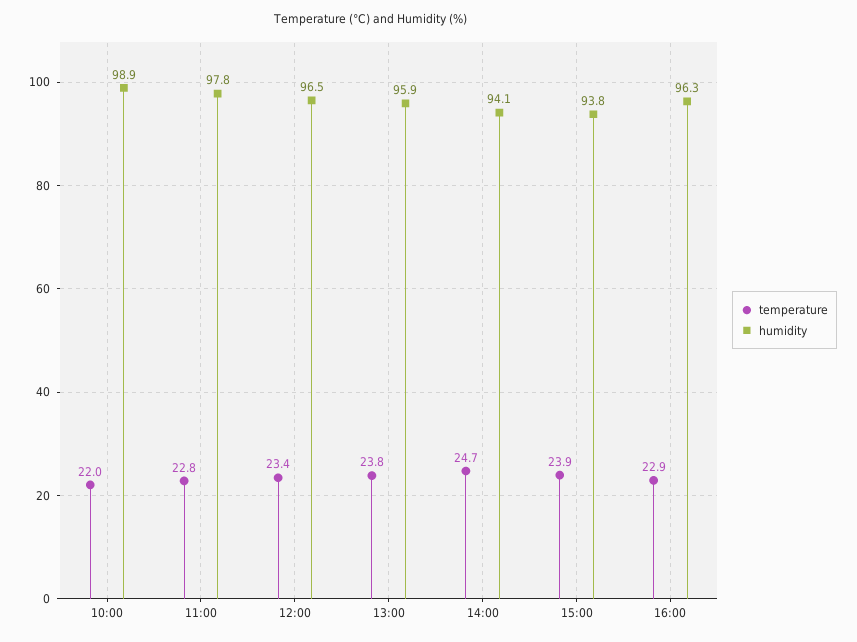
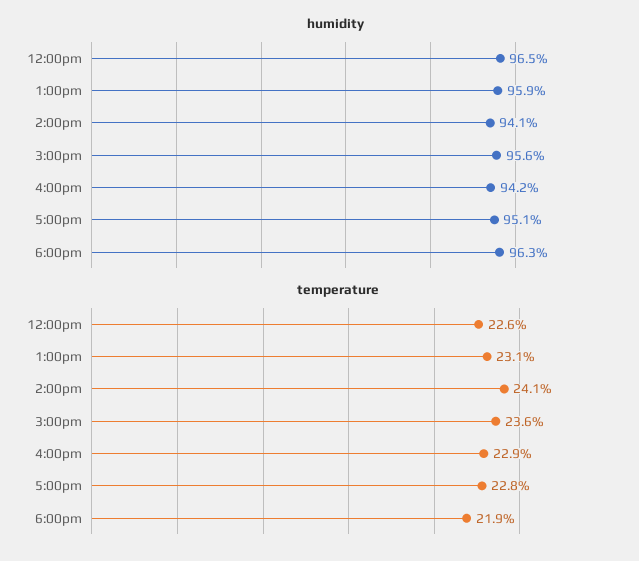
temperature, 10:00: 22 -> none
humidity, 10:00: 98.9 -> none
temperature, 11:00: 22.8 -> none
humidity, 11:00: 97.8 -> none
temperature, 12:00: 23.4 -> 22.6
temperature, 13:00: 23.8 -> 23.1
temperature, 14:00: 24.7 -> 24.1
temperature, 15:00: 23.9 -> 23.6
humidity, 15:00: 93.8 -> 95.6
humidity, 16:00: 96.3 -> 94.2
humidity, 5:00pm: none -> 95.1
humidity, 6:00pm: none -> 96.3
temperature, 5:00pm: none -> 22.8
temperature, 6:00pm: none -> 21.9

